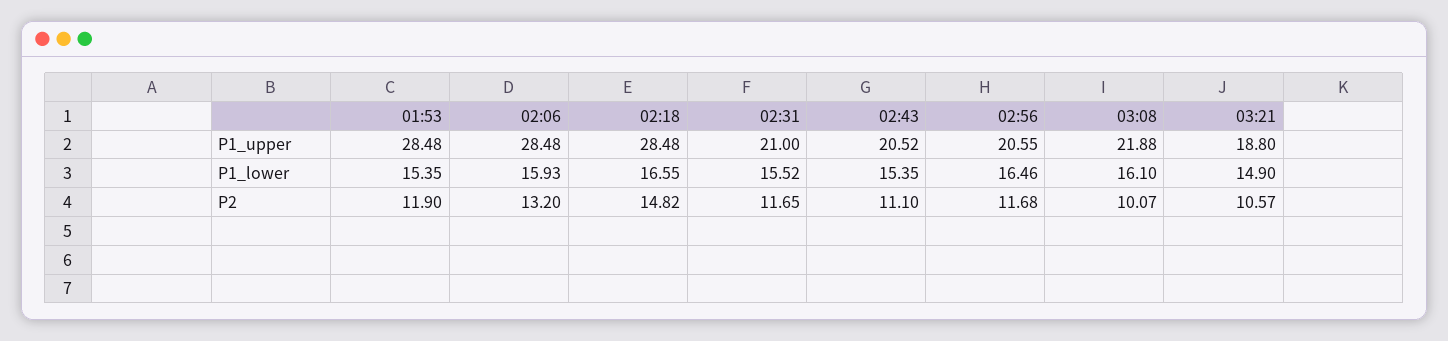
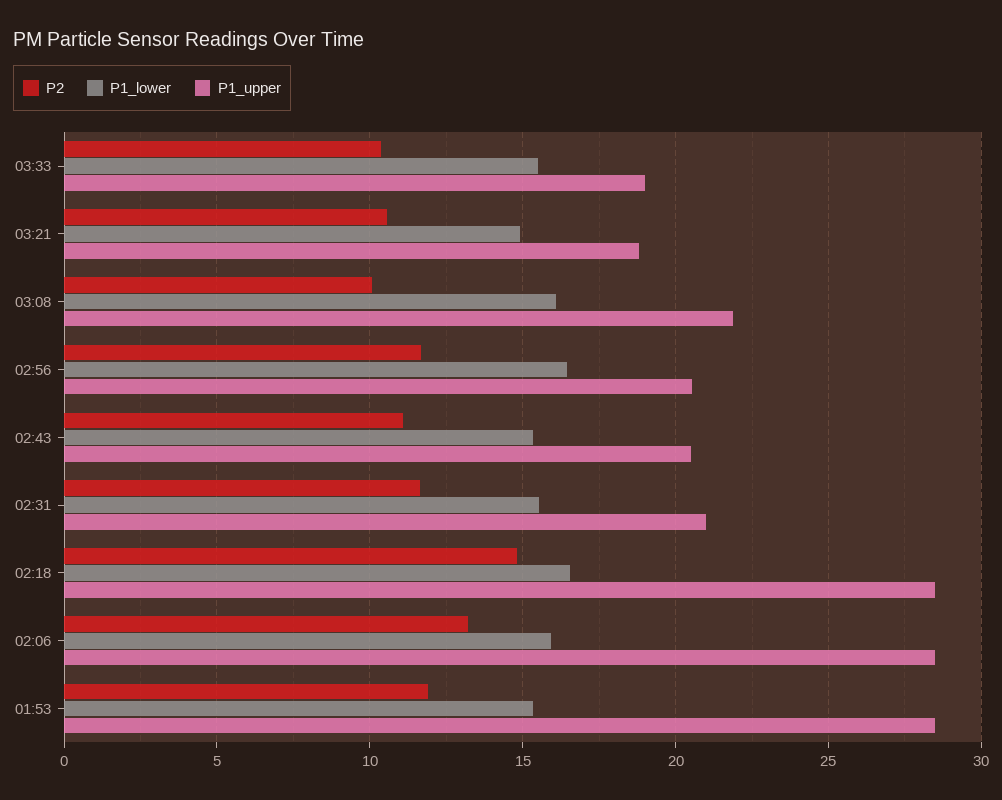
P2, 03:33: none -> 10.5
P1_lower, 03:33: none -> 15.5
P1_upper, 03:33: none -> 19

